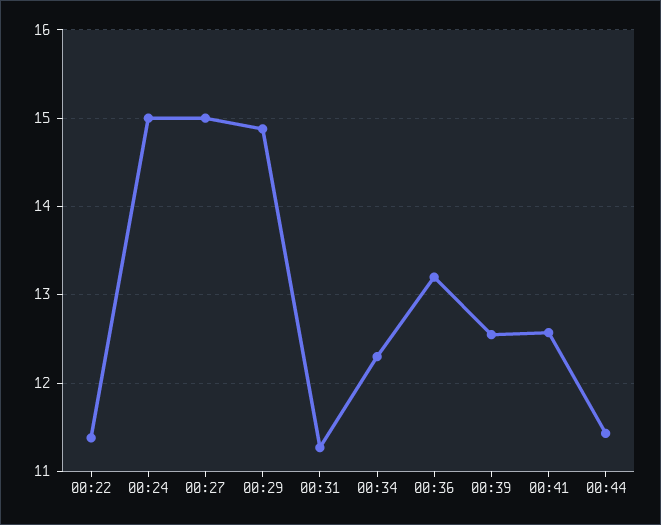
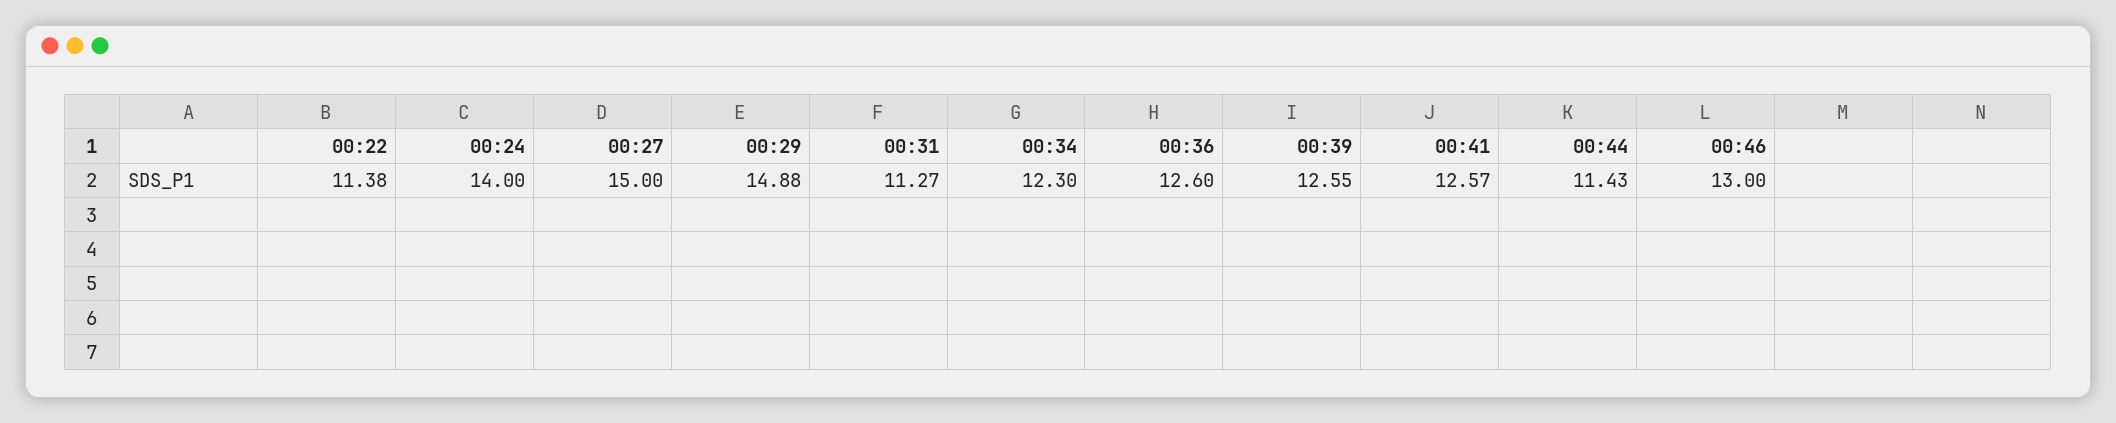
00:24: 15 -> 14
00:36: 13.2 -> 12.6
00:46: none -> 13

